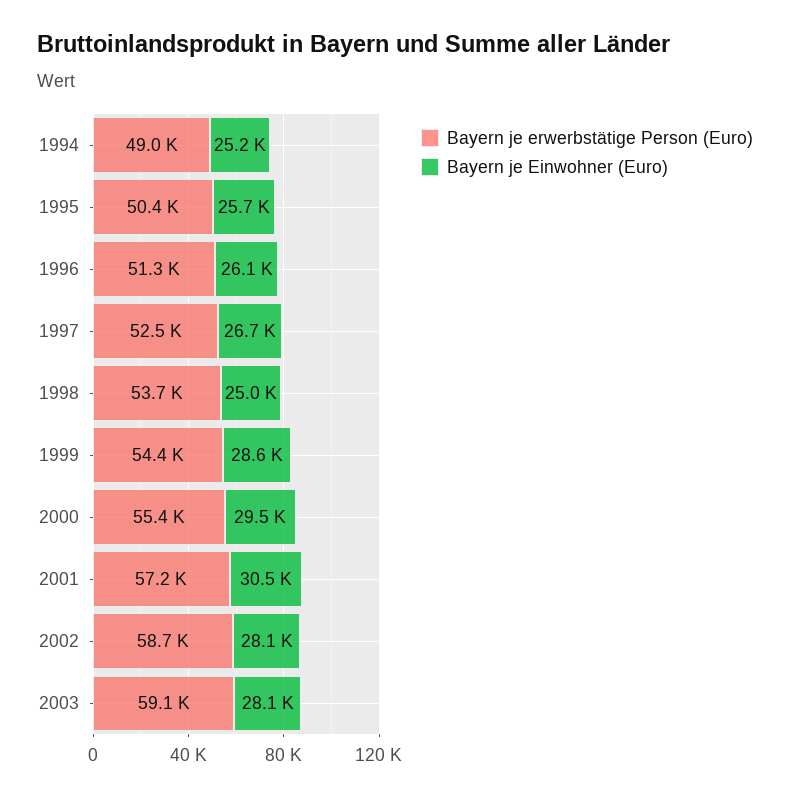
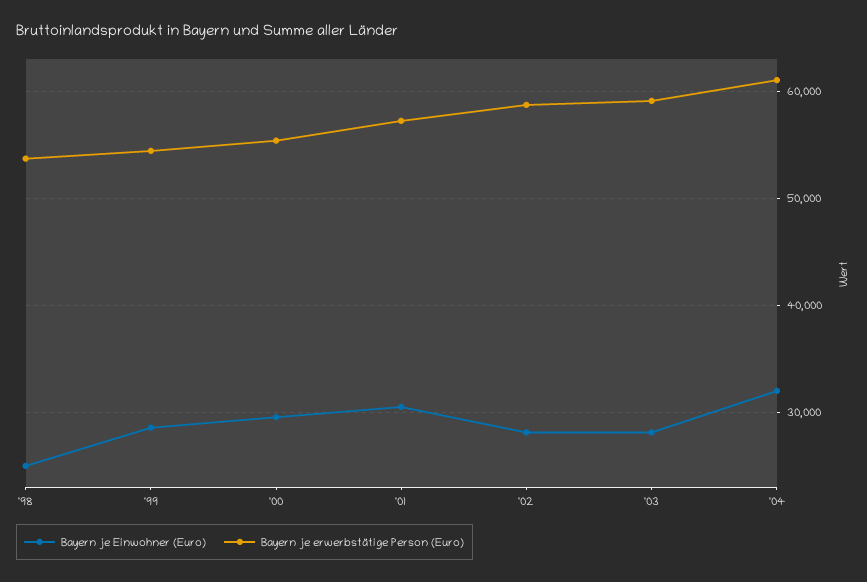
Bayern je erwerbstätige Person (Euro), 1994: 49000 -> none
Bayern je Einwohner (Euro), 1994: 25200 -> none
Bayern je erwerbstätige Person (Euro), 1995: 50400 -> none
Bayern je Einwohner (Euro), 1995: 25700 -> none
Bayern je erwerbstätige Person (Euro), 1996: 51300 -> none
Bayern je Einwohner (Euro), 1996: 26100 -> none
Bayern je erwerbstätige Person (Euro), 1997: 52500 -> none
Bayern je Einwohner (Euro), 1997: 26700 -> none
Bayern je Einwohner (Euro), '04: none -> 32000
Bayern je erwerbstätige Person (Euro), '04: none -> 61000

